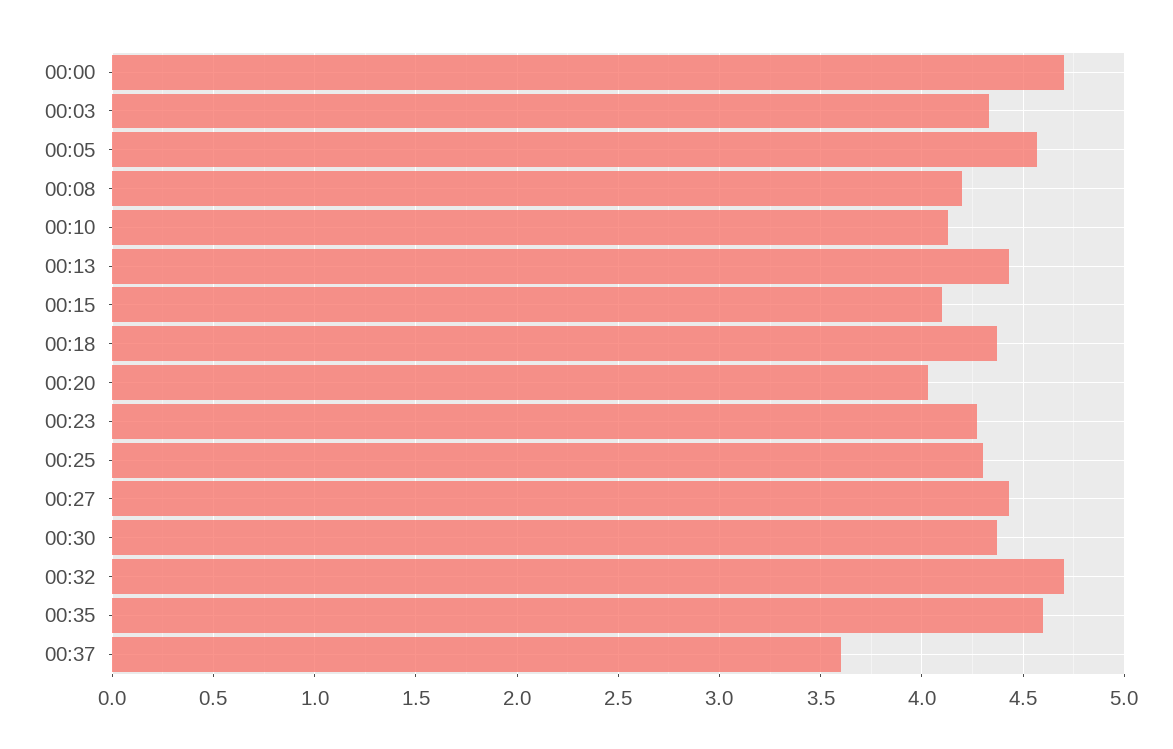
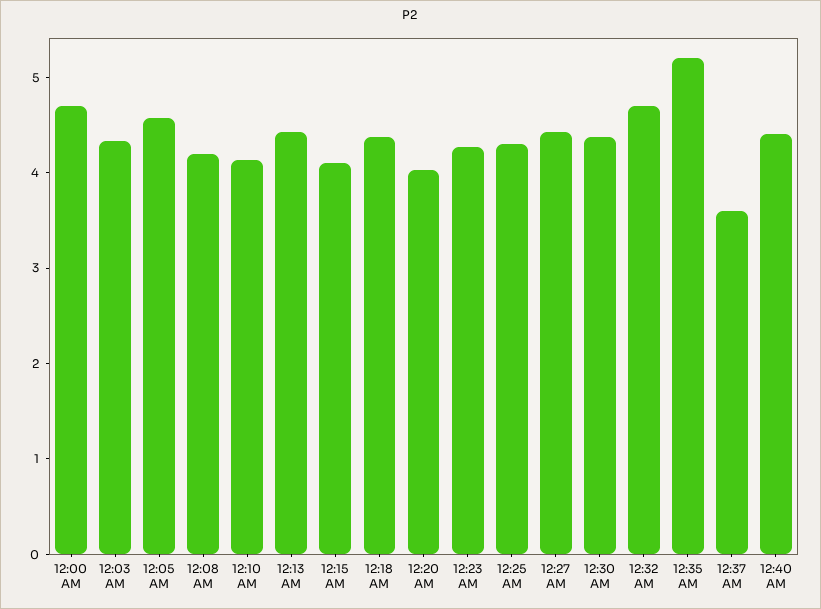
00:35: 4.6 -> 5.2
12:40 AM: none -> 4.4

